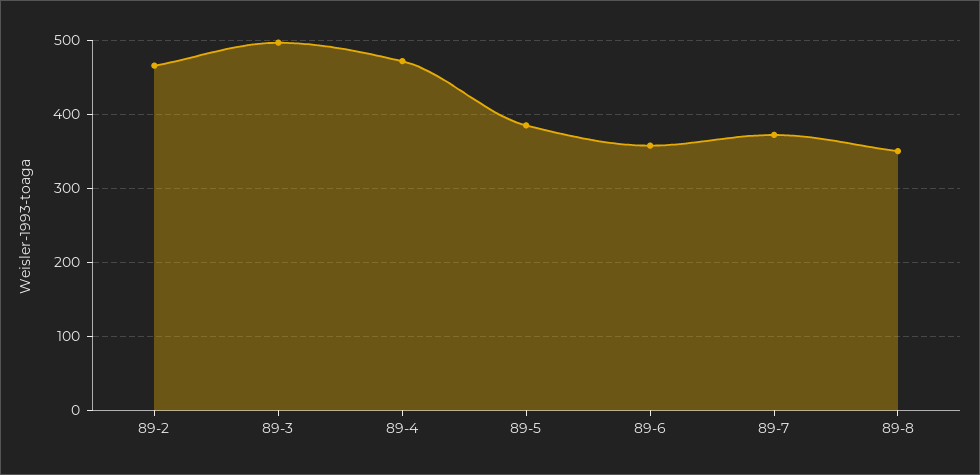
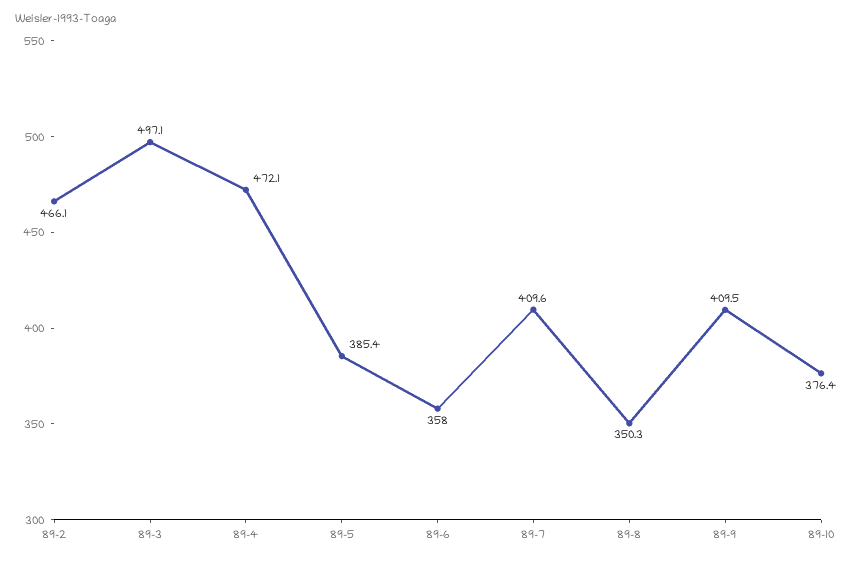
89-7: 370 -> 409.6
89-9: none -> 409.5
89-10: none -> 376.4

